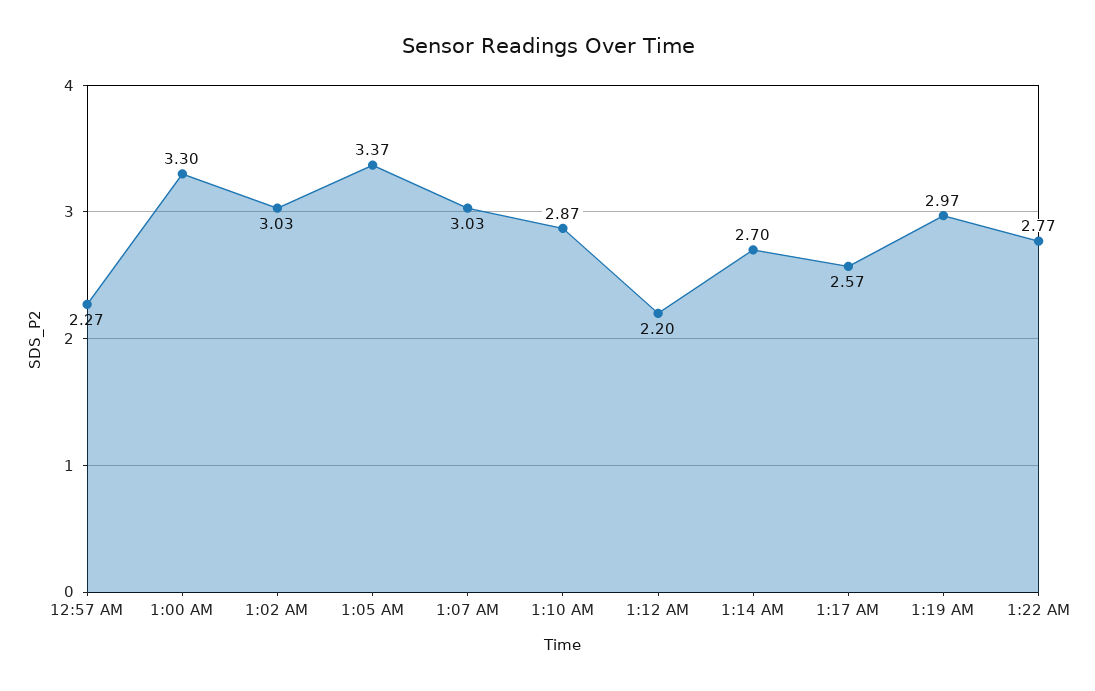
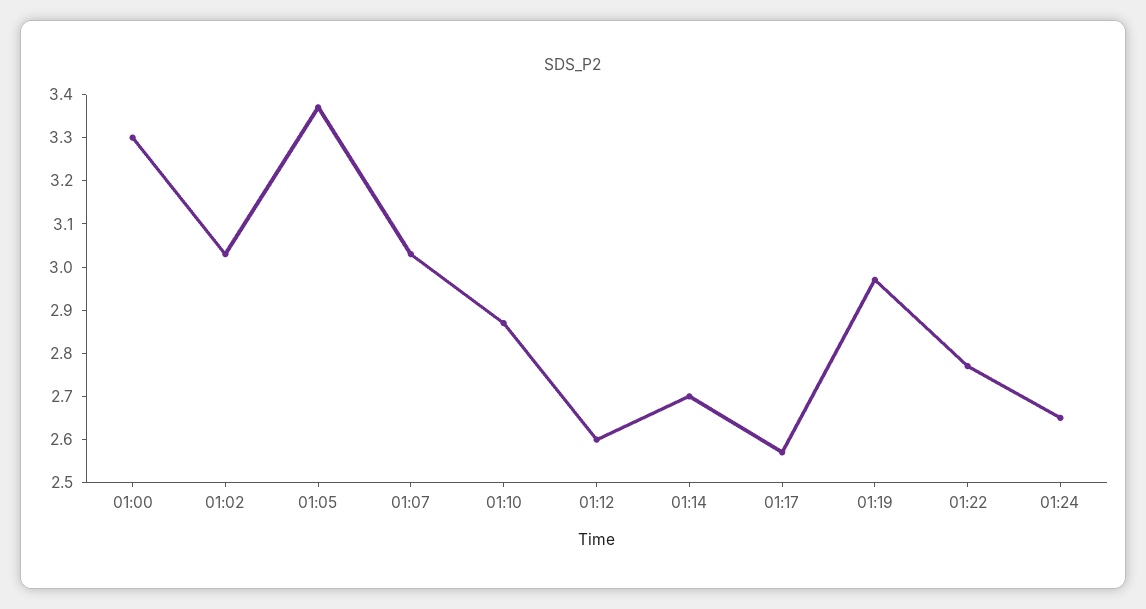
12:57 AM: 2.27 -> none
1:12 AM: 2.2 -> 2.6
01:24: none -> 2.65

